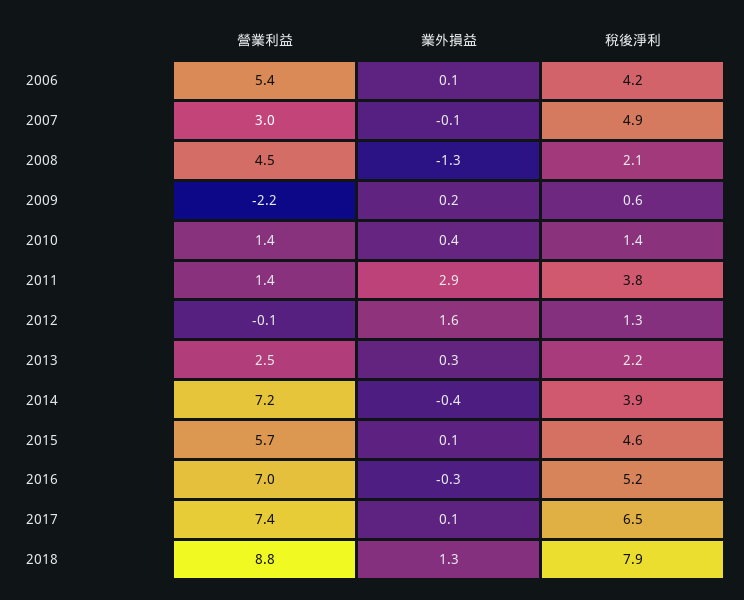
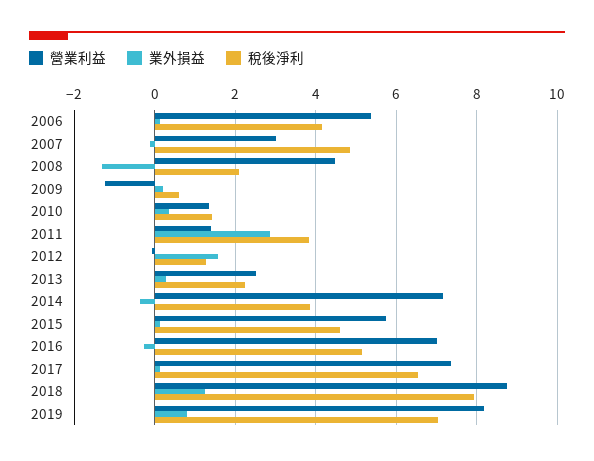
營業利益, 2009: -2.2 -> -1.2
營業利益, 2019: none -> 8.2
業外損益, 2019: none -> 0.8
稅後淨利, 2019: none -> 7

